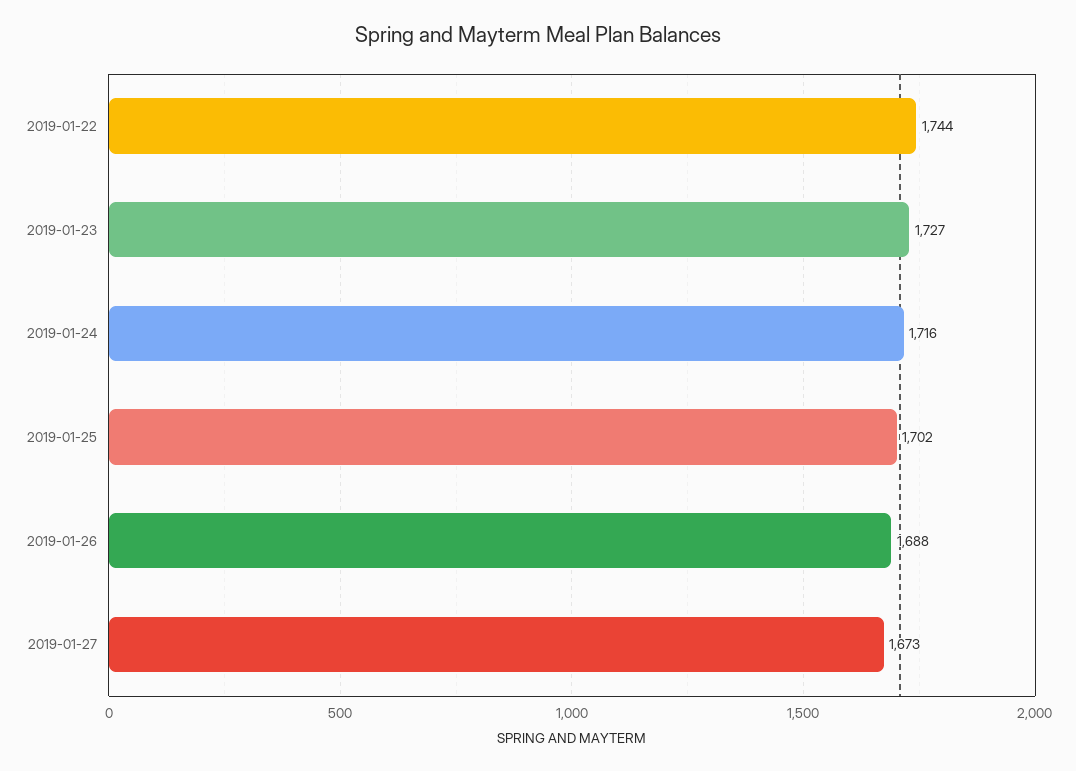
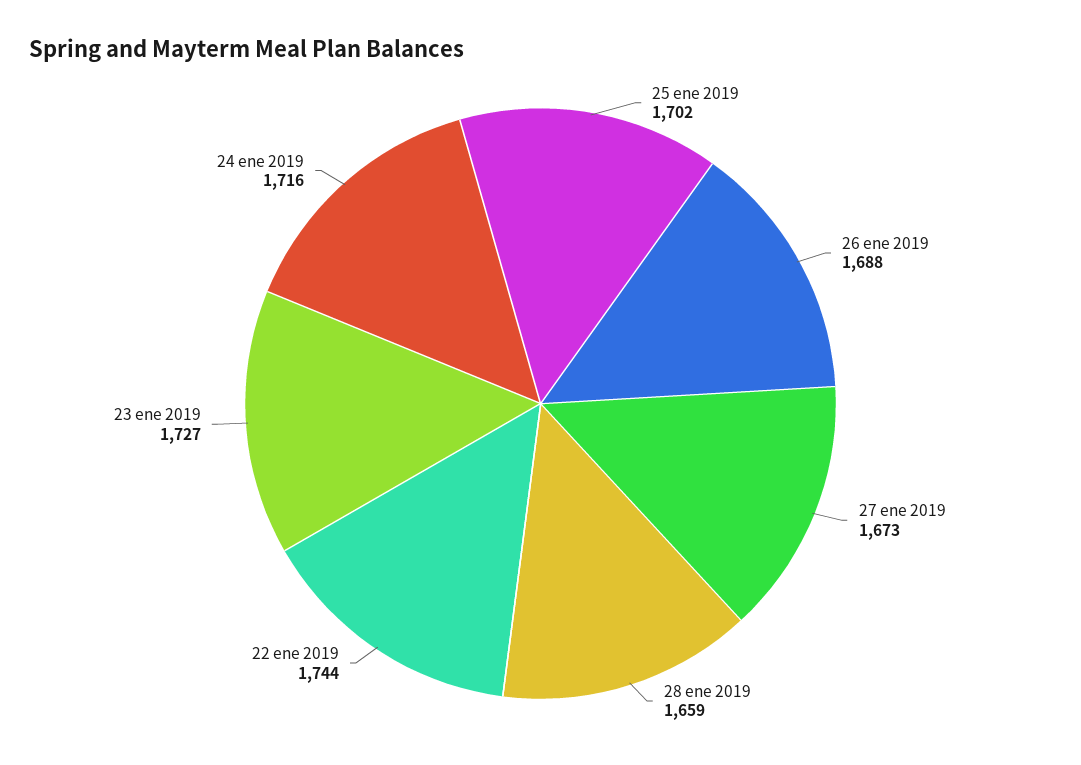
28 ene 2019: none -> 1659

